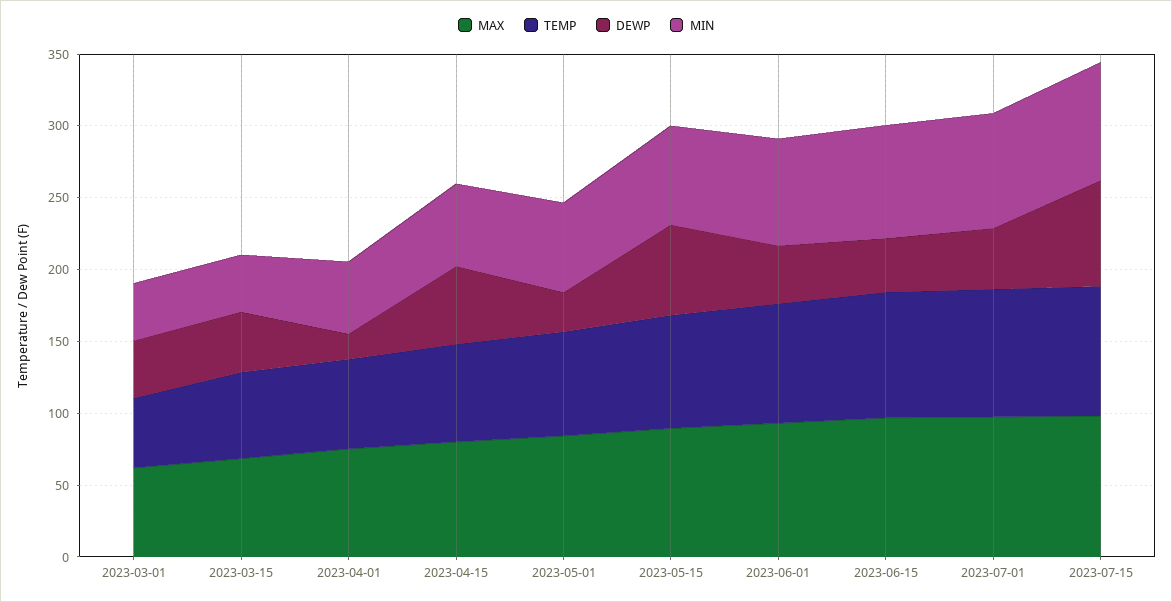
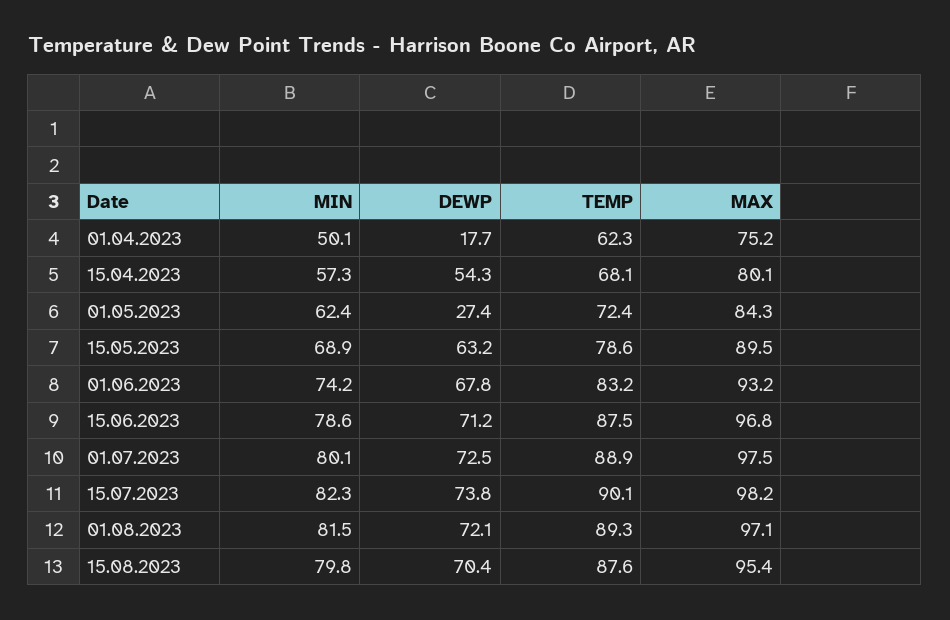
MAX, 2023-03-01: 60 -> none
TEMP, 2023-03-01: 50 -> none
DEWP, 2023-03-01: 40 -> none
MIN, 2023-03-01: 40 -> none
MAX, 2023-03-15: 70 -> none
TEMP, 2023-03-15: 60 -> none
DEWP, 2023-03-15: 40 -> none
MIN, 2023-03-15: 40 -> none
DEWP, 2023-06-01: 40 -> 67.8
DEWP, 2023-06-15: 40 -> 71.2
DEWP, 2023-07-01: 40 -> 72.5
MIN, 01.08.2023: none -> 81.5
DEWP, 01.08.2023: none -> 72.1
TEMP, 01.08.2023: none -> 89.3
MAX, 01.08.2023: none -> 97.1
MIN, 15.08.2023: none -> 79.8
DEWP, 15.08.2023: none -> 70.4
TEMP, 15.08.2023: none -> 87.6
MAX, 15.08.2023: none -> 95.4

